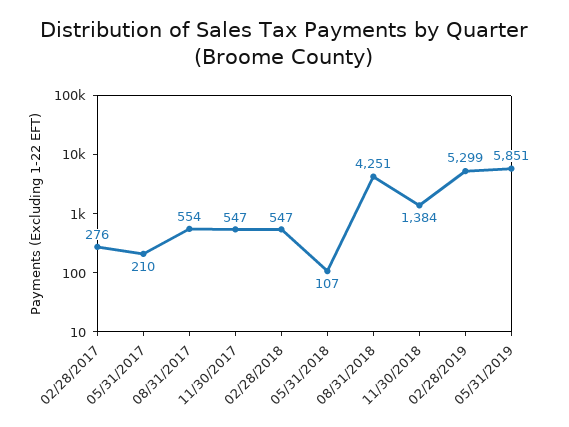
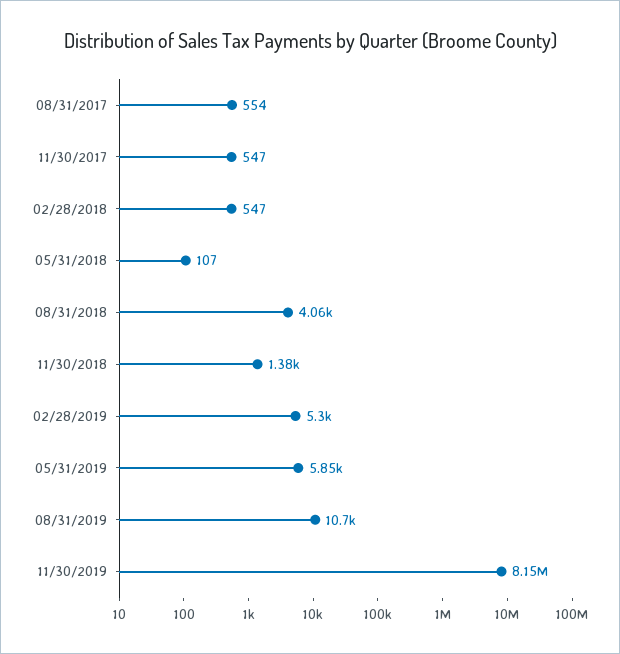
02/28/2017: 276 -> none
05/31/2017: 210 -> none
08/31/2018: 4251 -> 4060
08/31/2019: none -> 10700
11/30/2019: none -> 8150000

